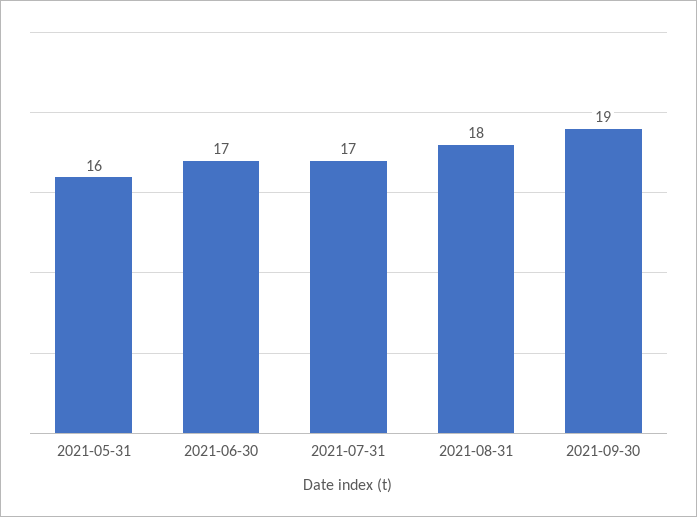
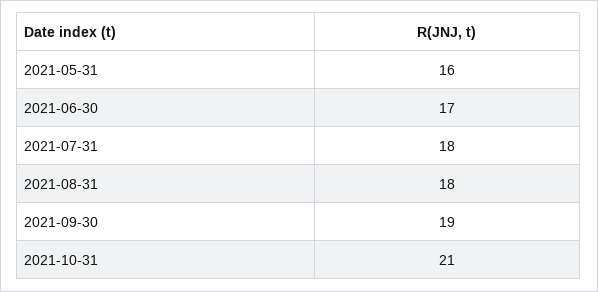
2021-07-31: 17 -> 18
2021-10-31: none -> 21

